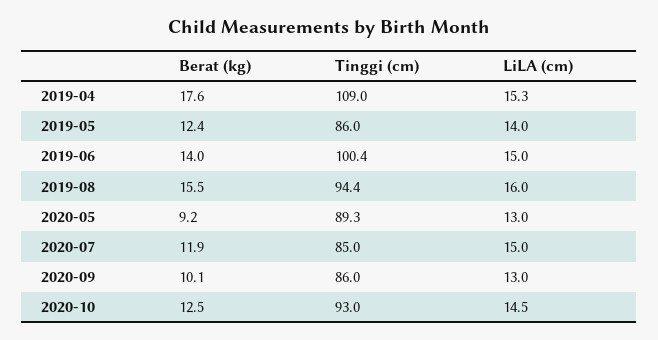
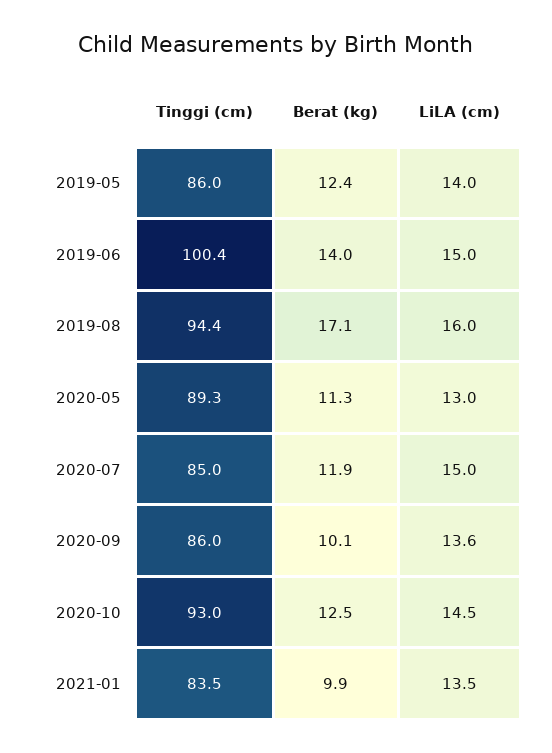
Berat (kg), 2019-04: 17.6 -> none
Tinggi (cm), 2019-04: 109 -> none
LiLA (cm), 2019-04: 15.3 -> none
Berat (kg), 2019-08: 15.5 -> 17.1
Berat (kg), 2020-05: 9.2 -> 11.3
LiLA (cm), 2020-09: 13 -> 13.6
Tinggi (cm), 2021-01: none -> 83.5
Berat (kg), 2021-01: none -> 9.9
LiLA (cm), 2021-01: none -> 13.5

